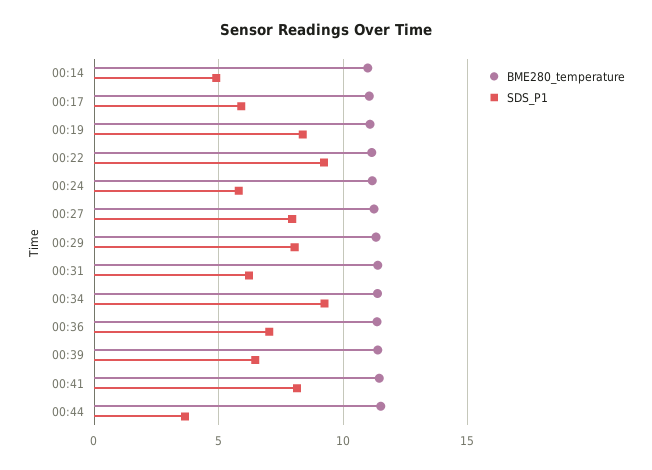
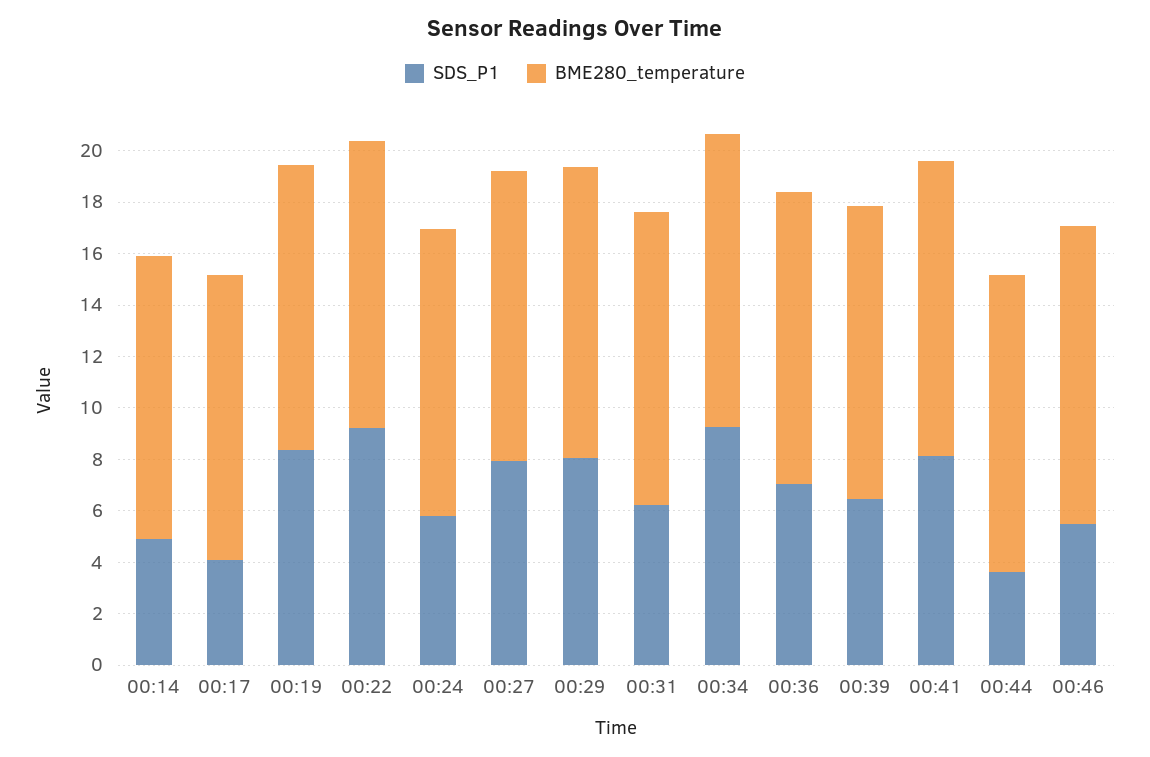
SDS_P1, 00:17: 6 -> 4
SDS_P1, 00:46: none -> 5.5
BME280_temperature, 00:46: none -> 11.5

